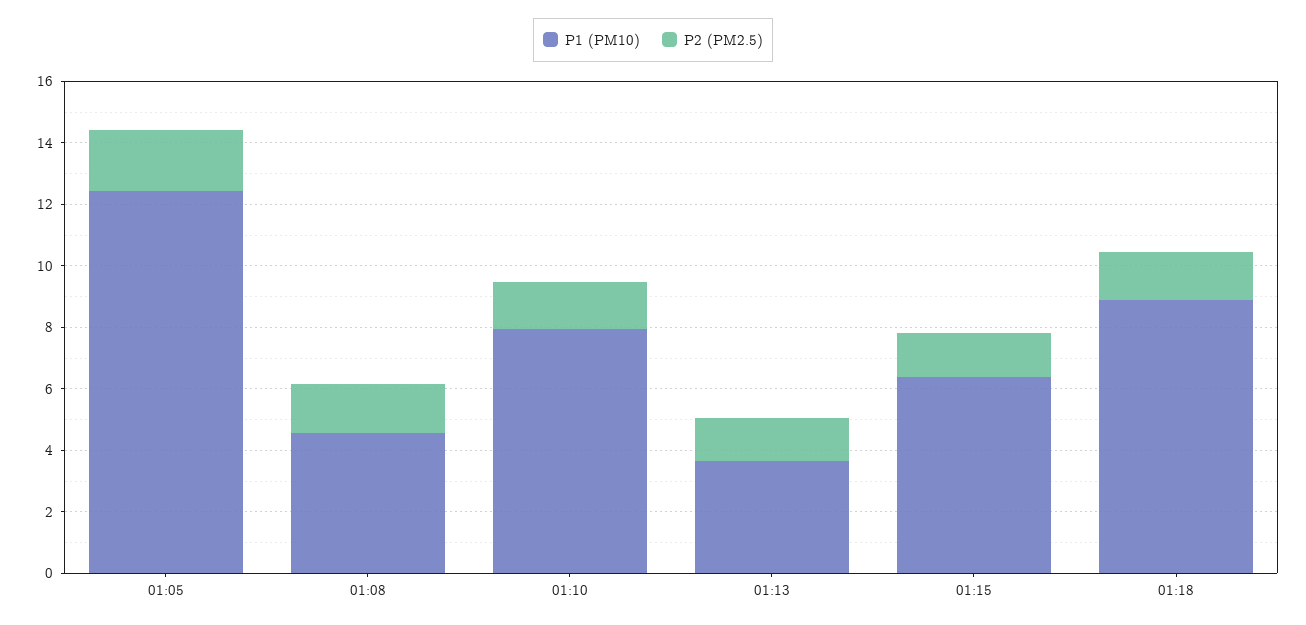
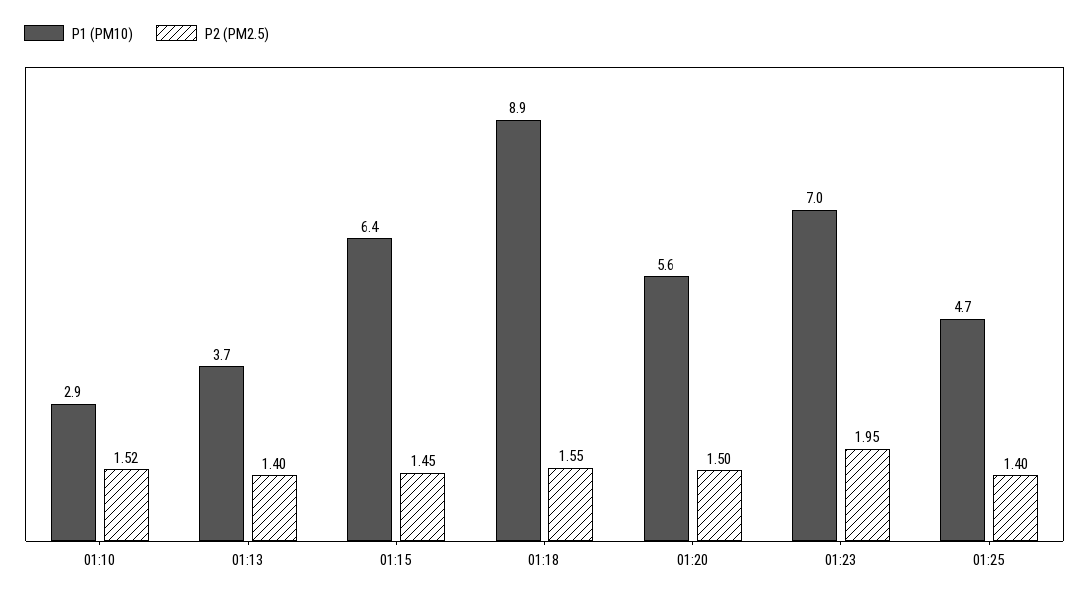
P1 (PM10), 01:05: 12.5 -> none
P2 (PM2.5), 01:05: 2 -> none
P1 (PM10), 01:08: 4.5 -> none
P2 (PM2.5), 01:08: 1.5 -> none
P1 (PM10), 01:10: 8 -> 2.9
P1 (PM10), 01:20: none -> 5.6
P2 (PM2.5), 01:20: none -> 1.5
P1 (PM10), 01:23: none -> 7
P2 (PM2.5), 01:23: none -> 1.95
P1 (PM10), 01:25: none -> 4.7
P2 (PM2.5), 01:25: none -> 1.4

